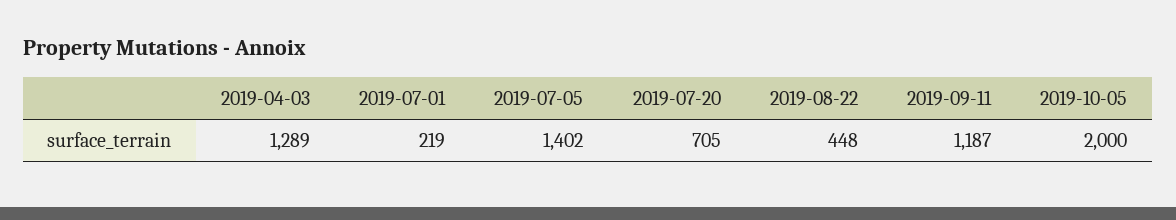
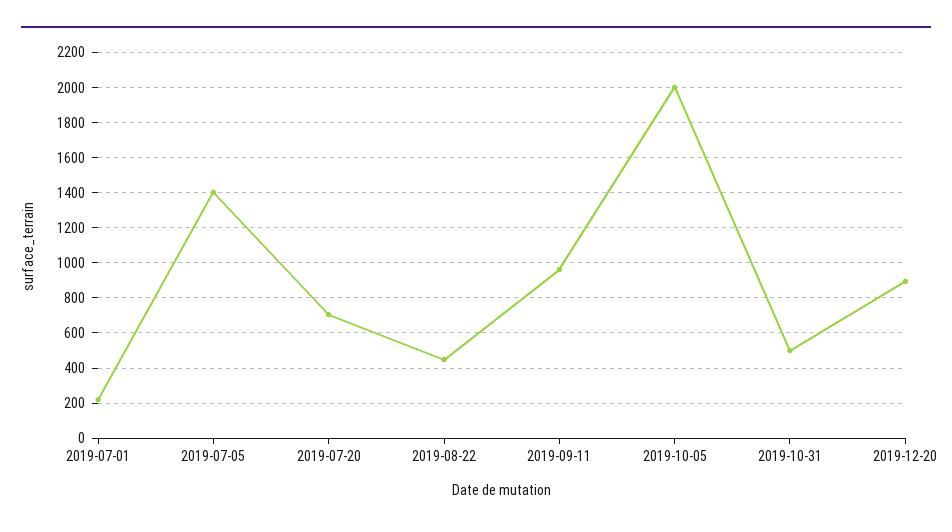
2019-04-03: 1289 -> none
2019-09-11: 1187 -> 950
2019-10-31: none -> 500
2019-12-20: none -> 900

